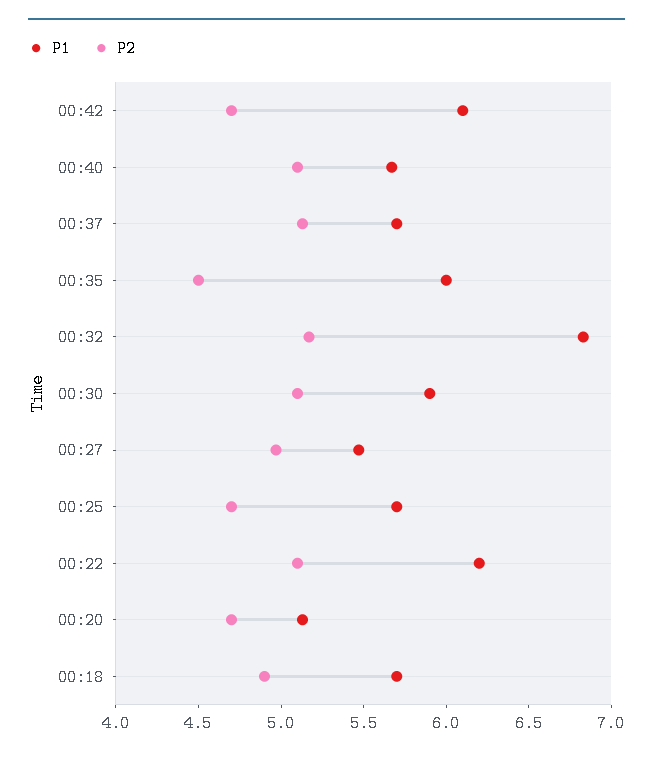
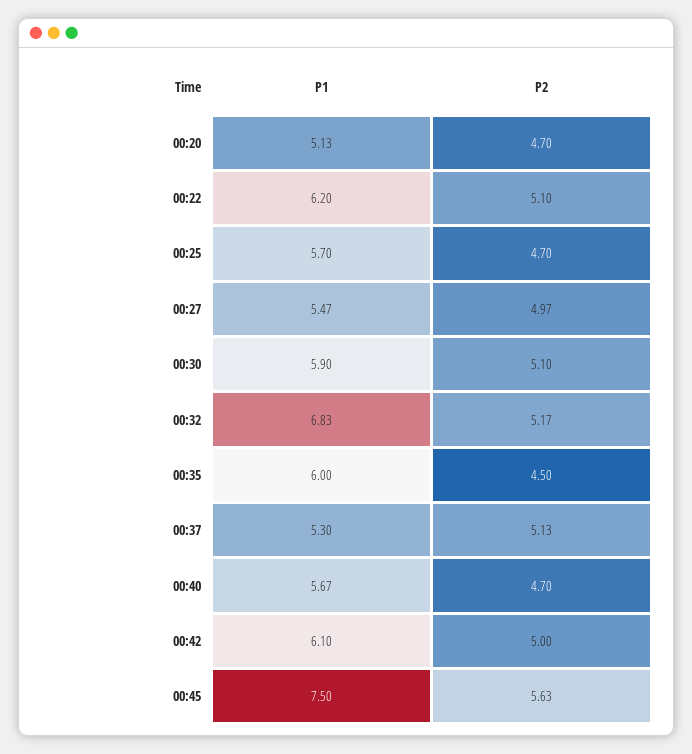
P2, 00:42: 4.7 -> 5
P2, 00:40: 5.1 -> 4.7
P1, 00:37: 5.7 -> 5.3
P1, 00:18: 5.7 -> none
P2, 00:18: 4.9 -> none
P1, 00:45: none -> 7.5
P2, 00:45: none -> 5.63

